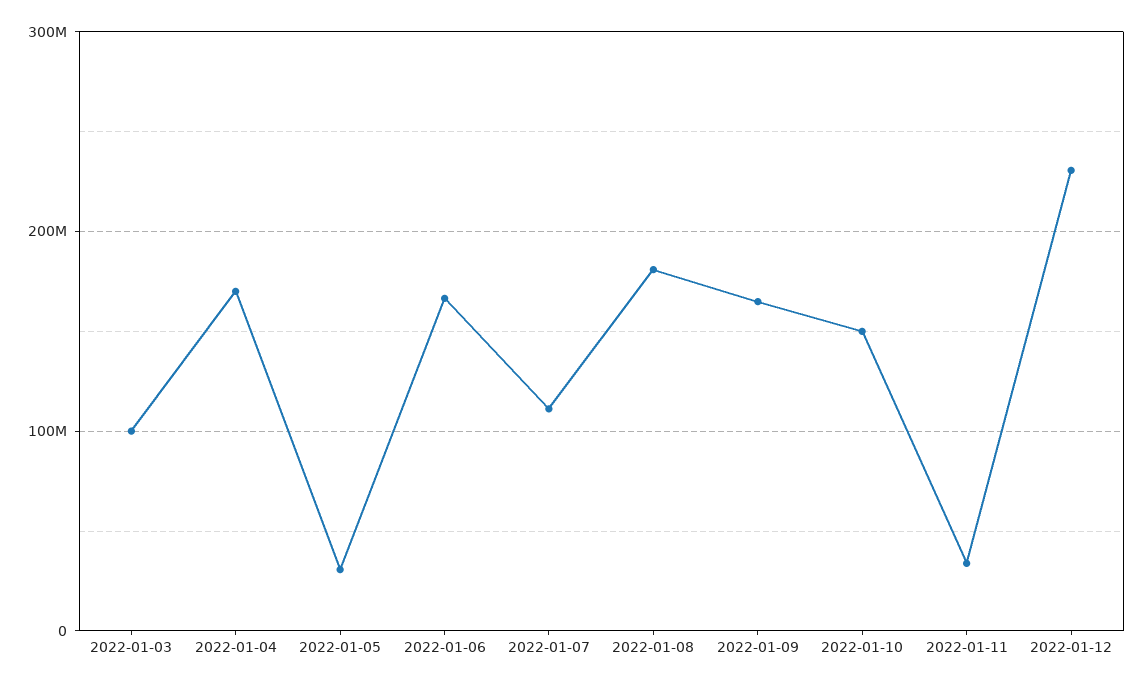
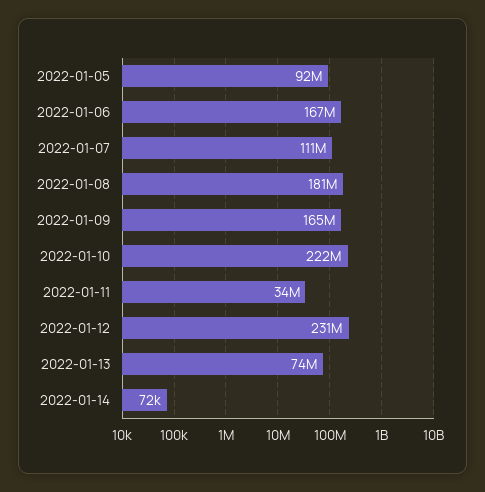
2022-01-03: 100000000 -> none
2022-01-04: 170000000 -> none
2022-01-05: 30000000 -> 92000000
2022-01-10: 150000000 -> 222000000
2022-01-13: none -> 74000000
2022-01-14: none -> 72000

